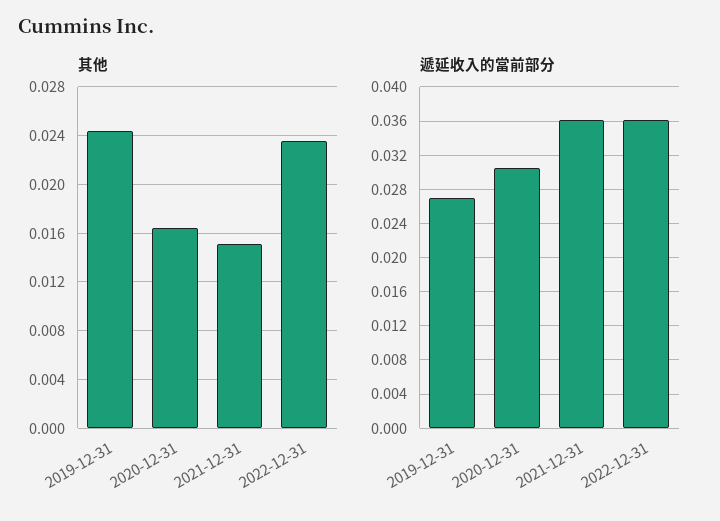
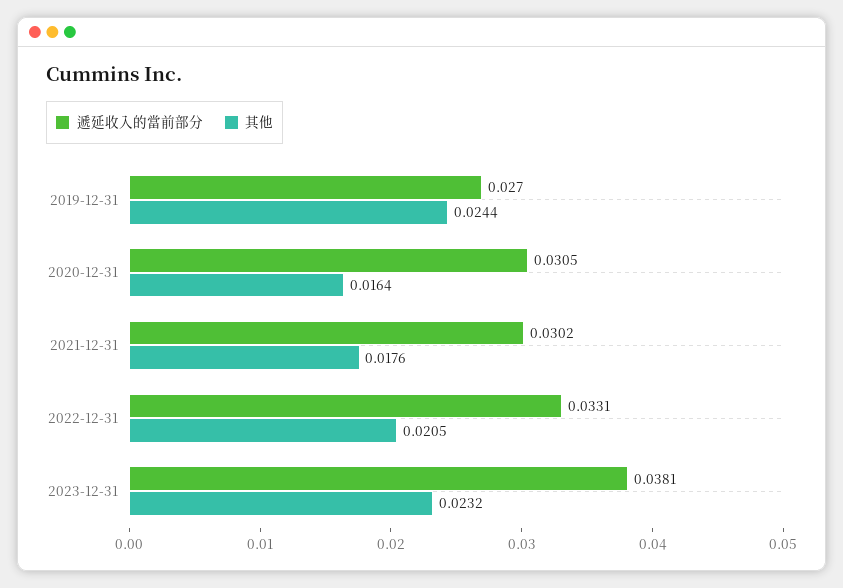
其他, 2021-12-31: 0.015 -> 0.0176
其他, 2022-12-31: 0.0235 -> 0.0205
遞延收入的當前部分, 2021-12-31: 0.036 -> 0.0302
遞延收入的當前部分, 2022-12-31: 0.036 -> 0.0331
遞延收入的當前部分, 2023-12-31: none -> 0.0381
其他, 2023-12-31: none -> 0.0232

